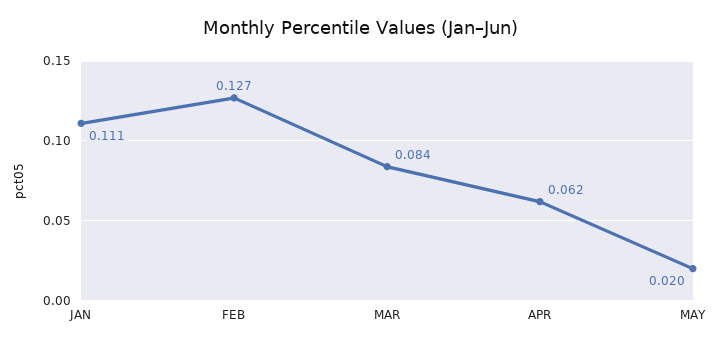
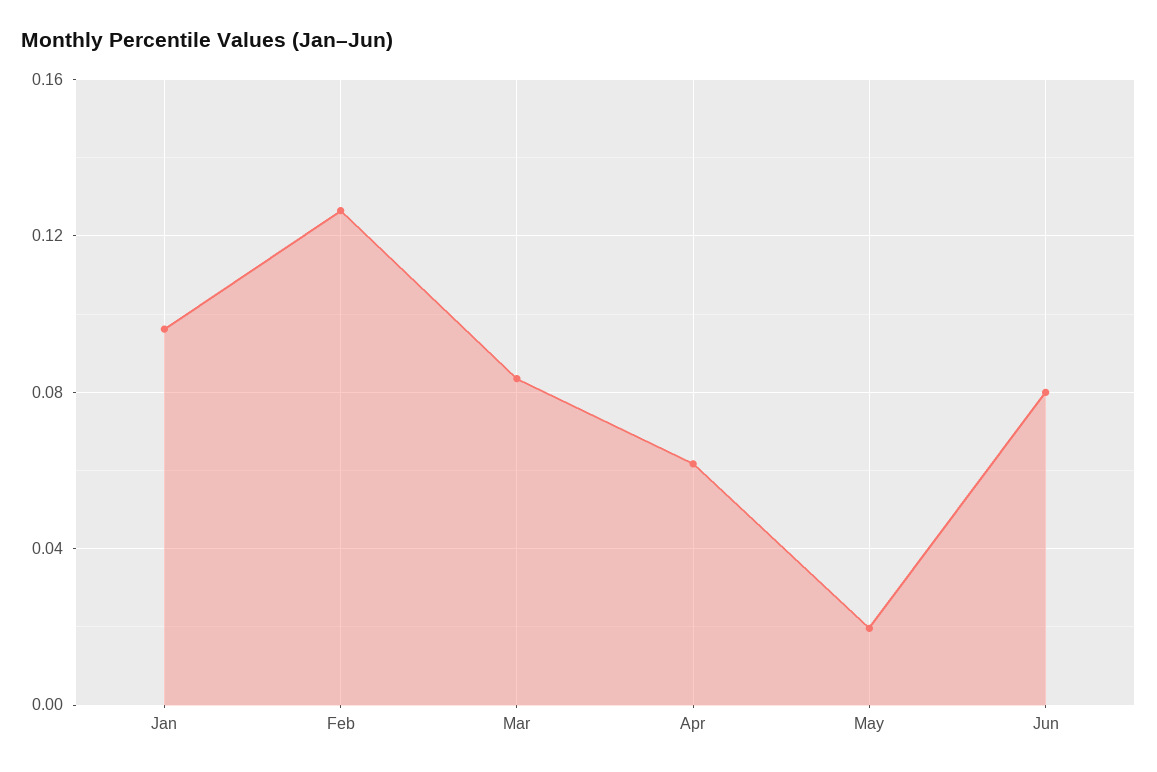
JAN: 0.111 -> 0.095
Jun: none -> 0.08

